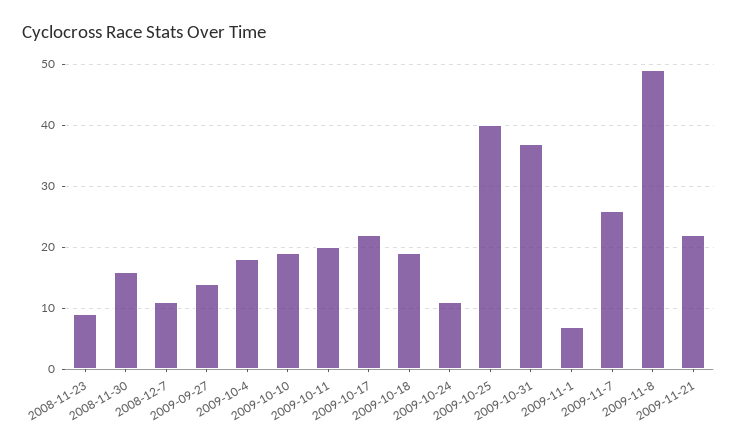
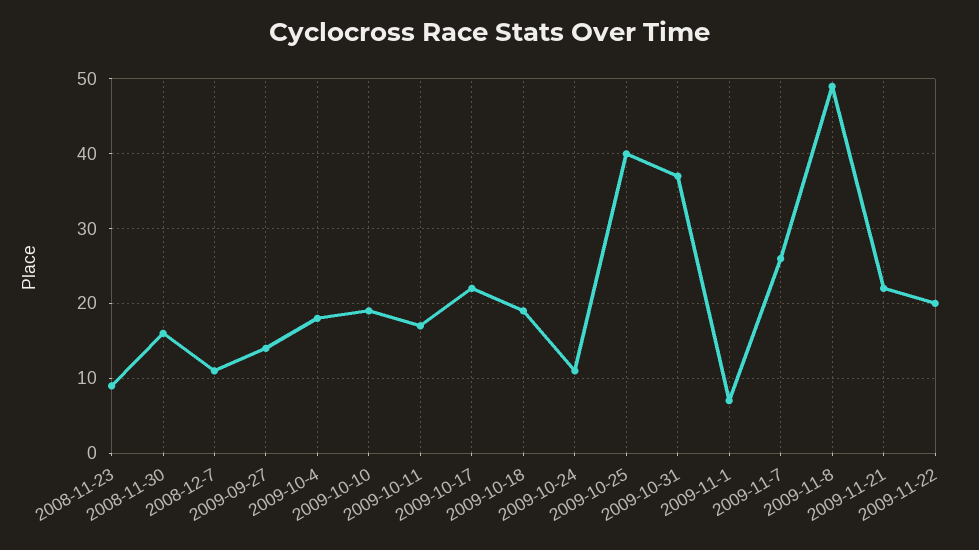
2009-10-11: 20 -> 17
2009-11-22: none -> 20

